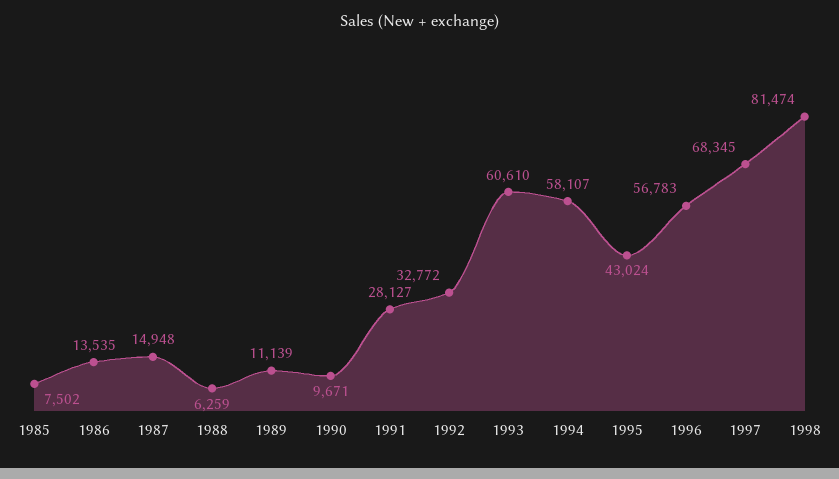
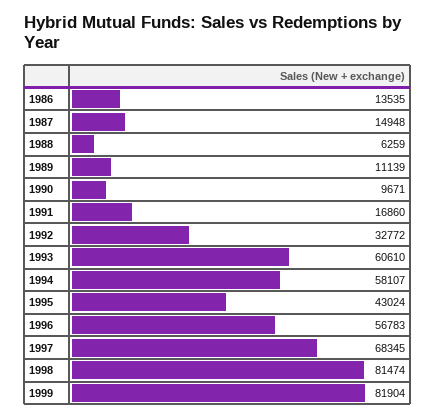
1985: 7502 -> none
1991: 28127 -> 16860
1999: none -> 81904

